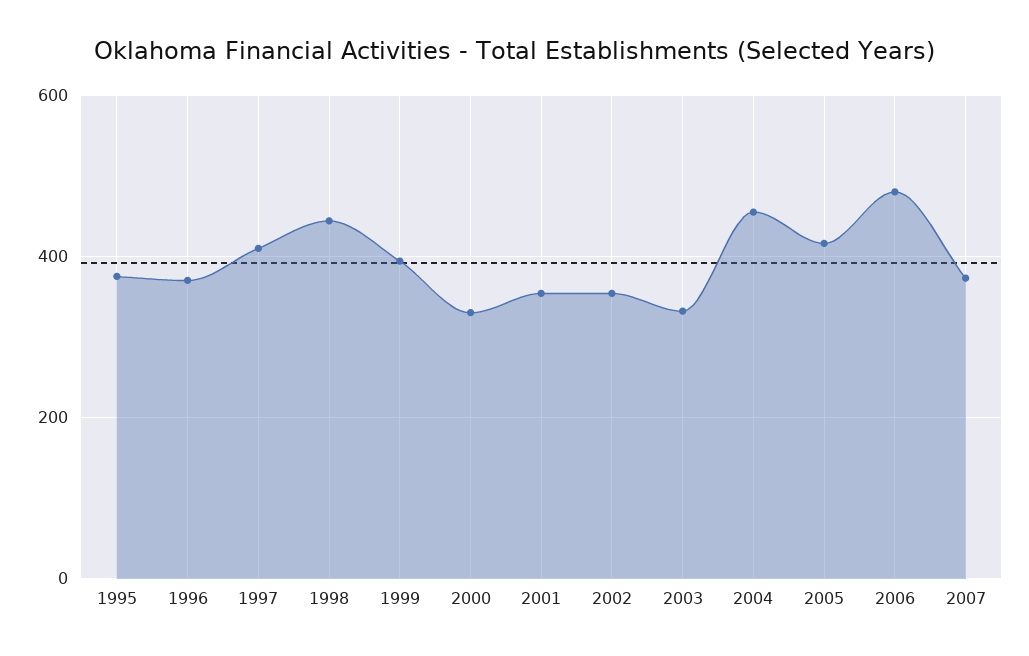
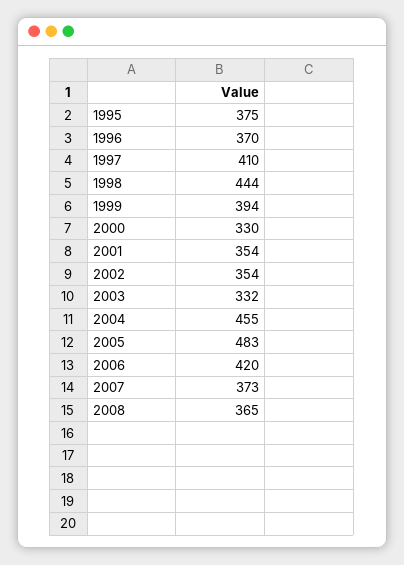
2005: 420 -> 483
2006: 480 -> 420
2008: none -> 365

